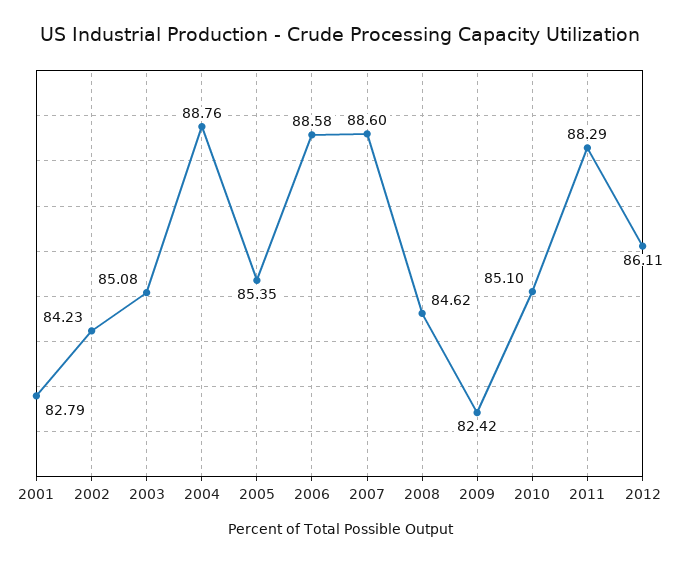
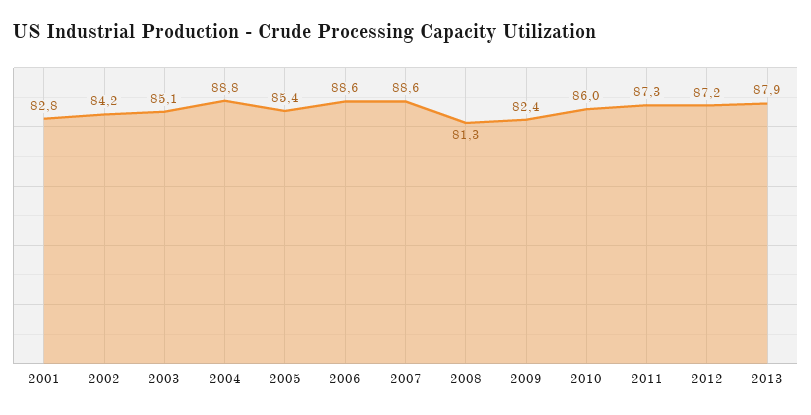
2008: 84.62 -> 81.3
2010: 85.1 -> 86
2011: 88.29 -> 87.3
2012: 86.11 -> 87.2
2013: none -> 87.9

